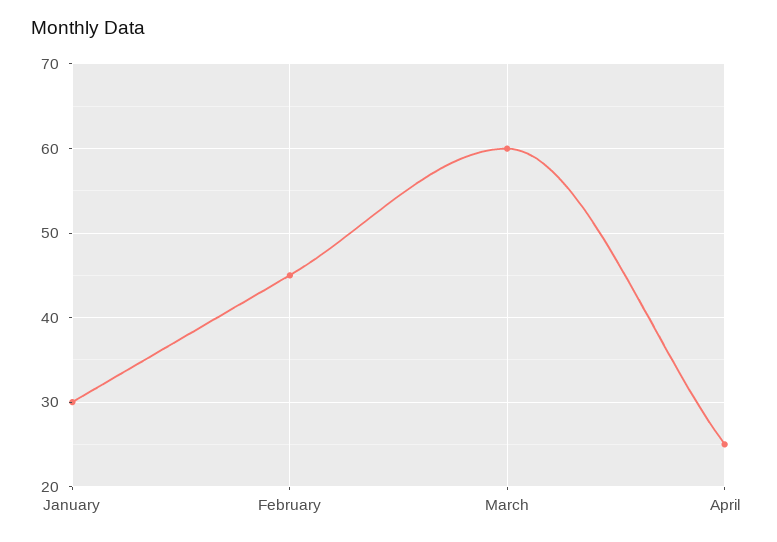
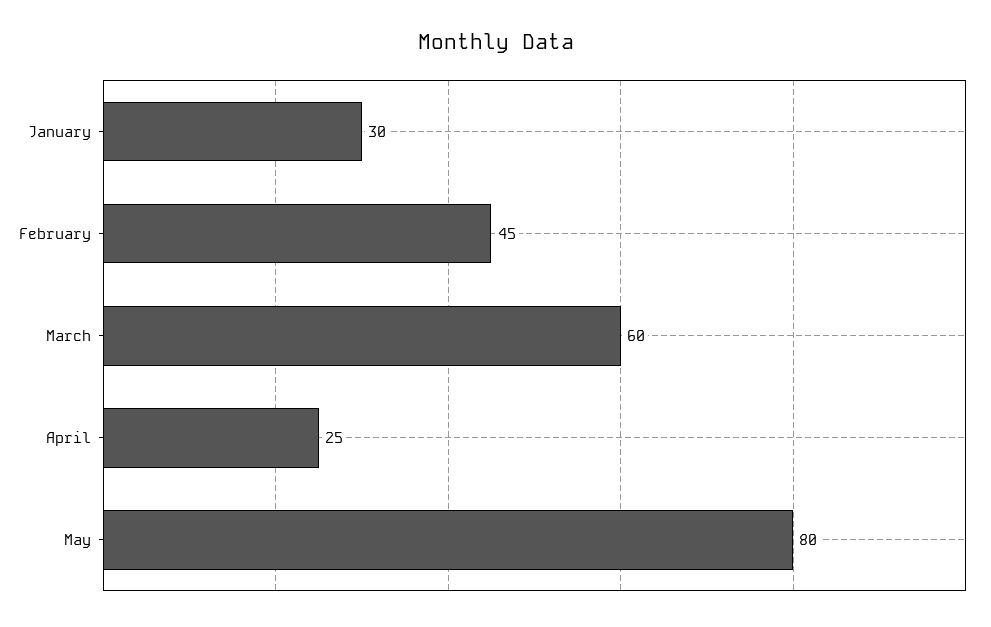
May: none -> 80

